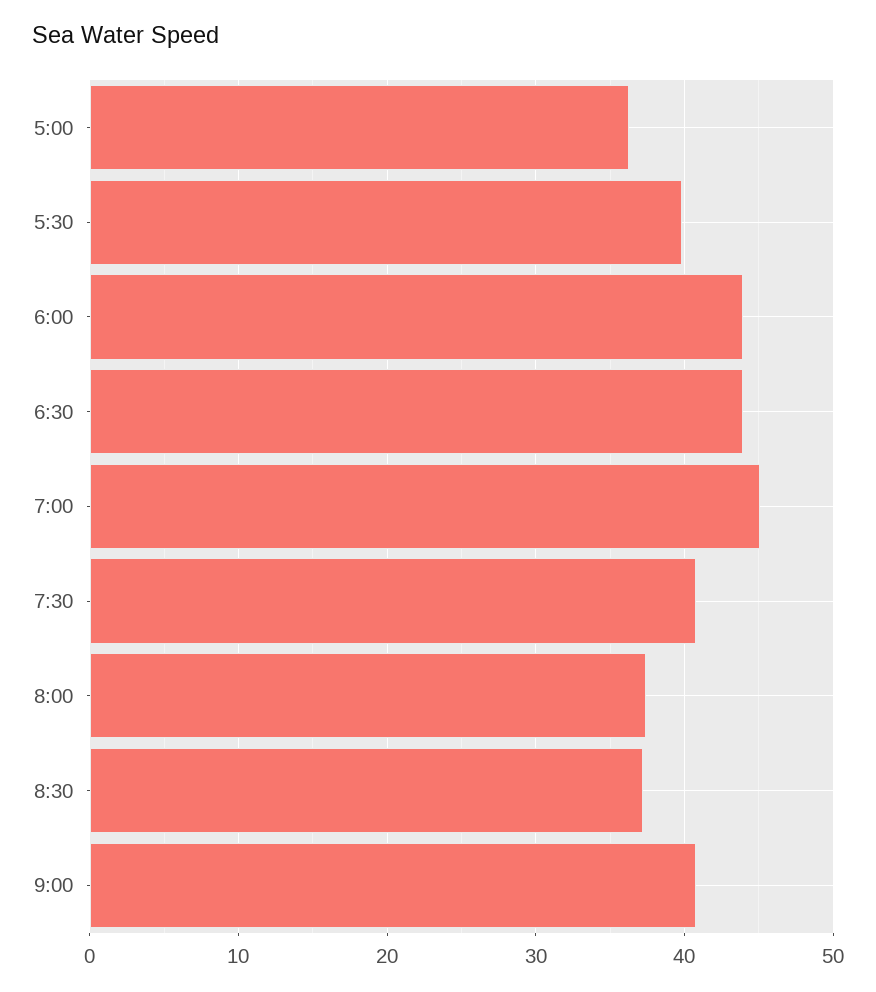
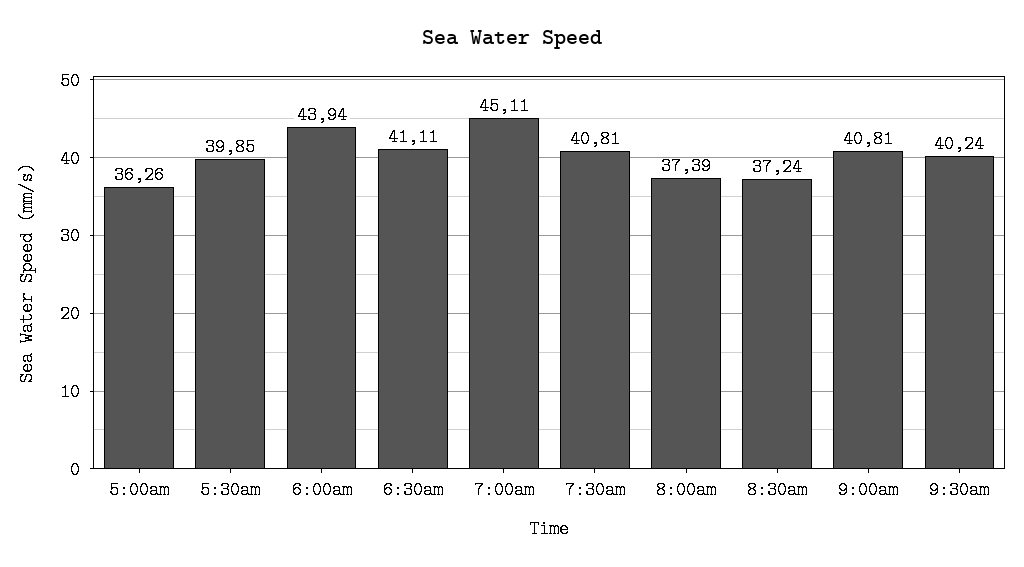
6:30: 44 -> 41.11
9:30am: none -> 40.24

